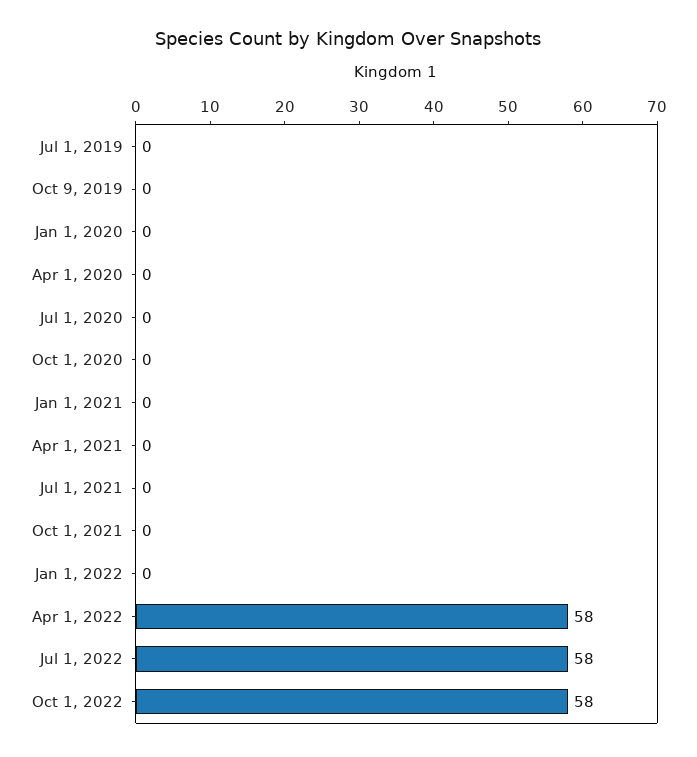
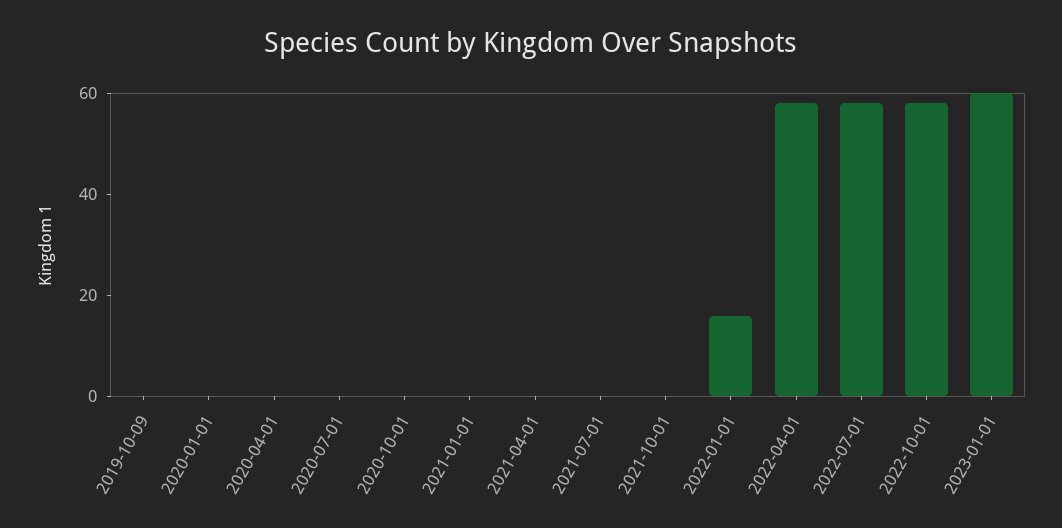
Jul 1, 2019: 0 -> none
Jan 1, 2022: 0 -> 15
2023-01-01: none -> 60

